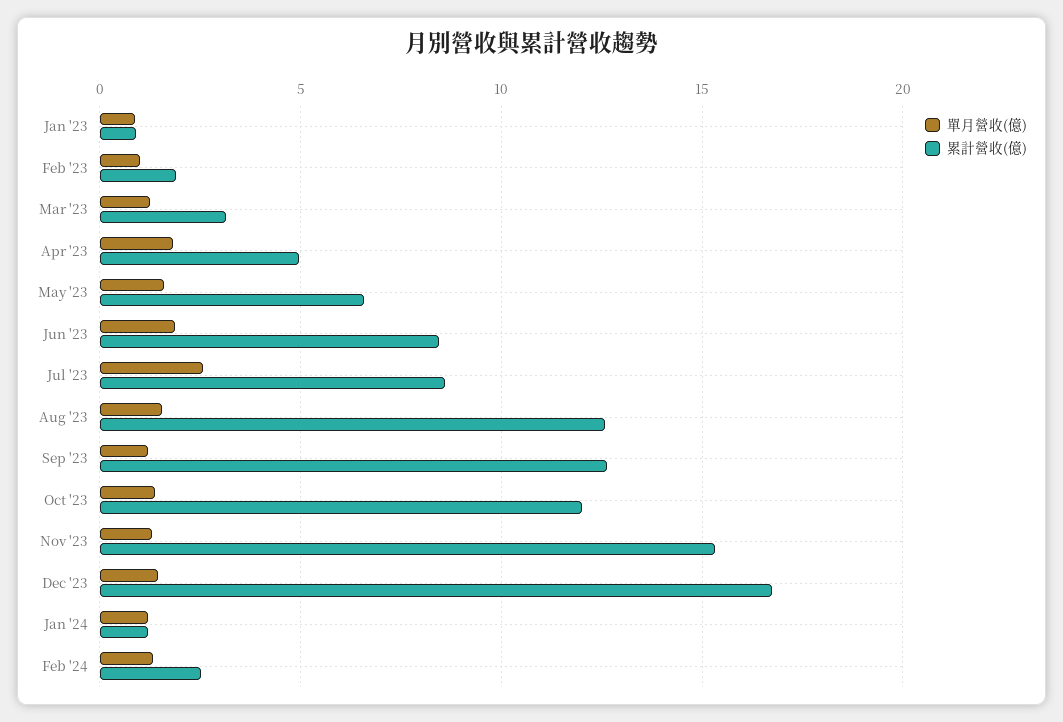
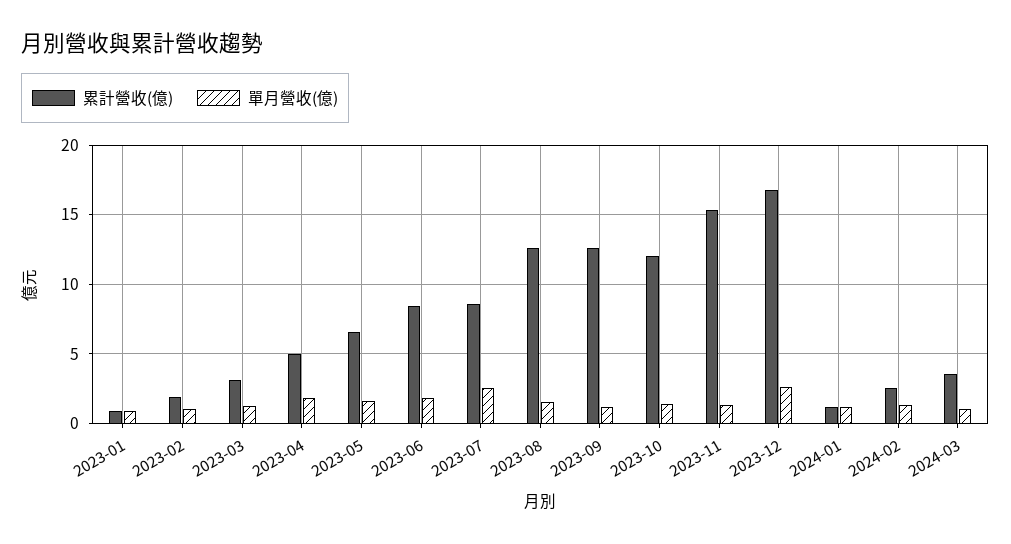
單月營收(億), Dec '23: 1.5 -> 2.5
累計營收(億), 2024-03: none -> 3.5
單月營收(億), 2024-03: none -> 1

